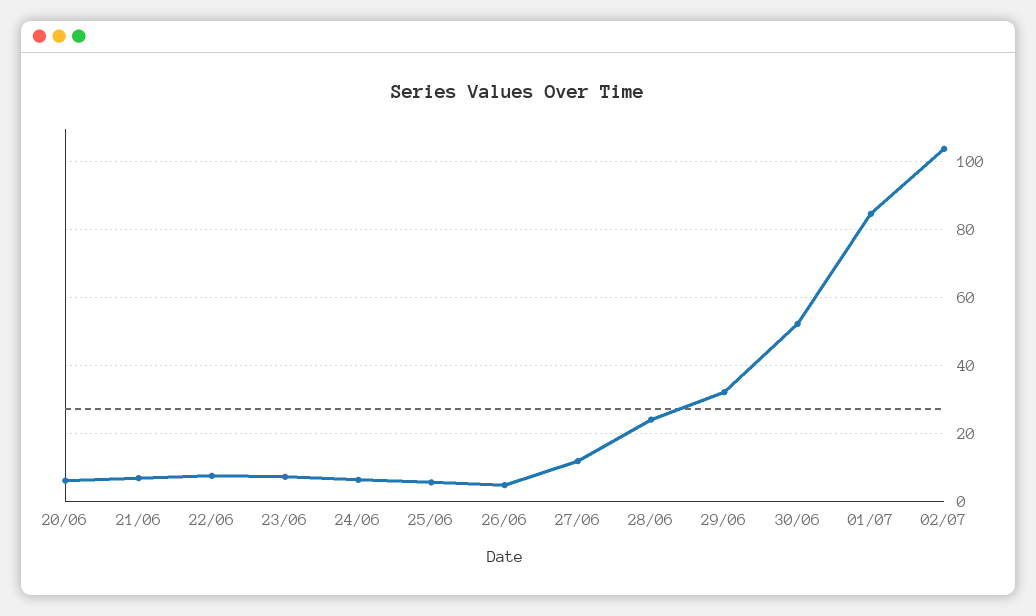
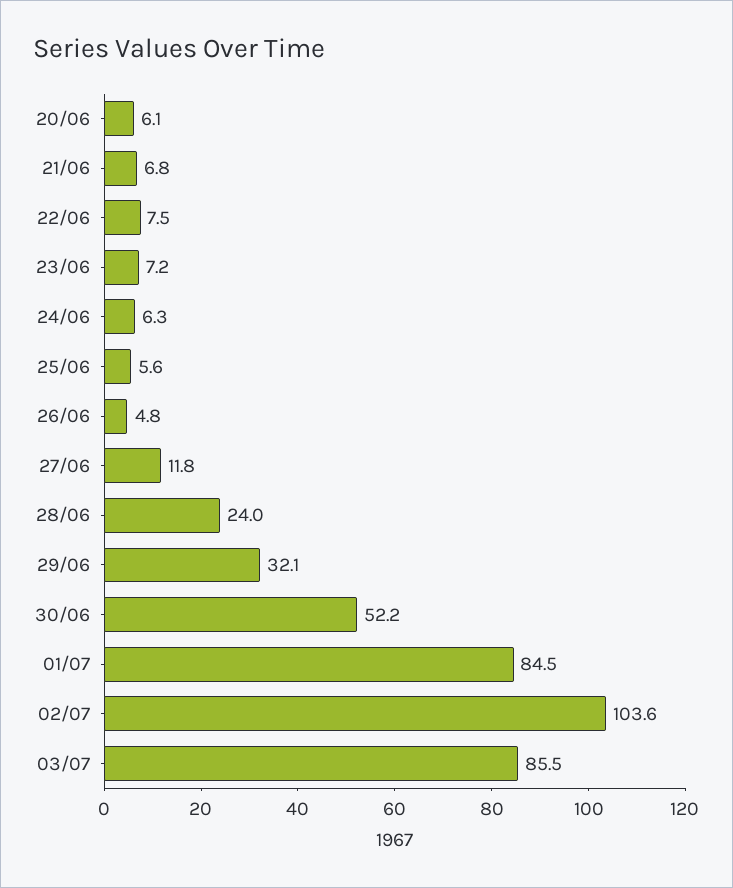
03/07: none -> 85.5

